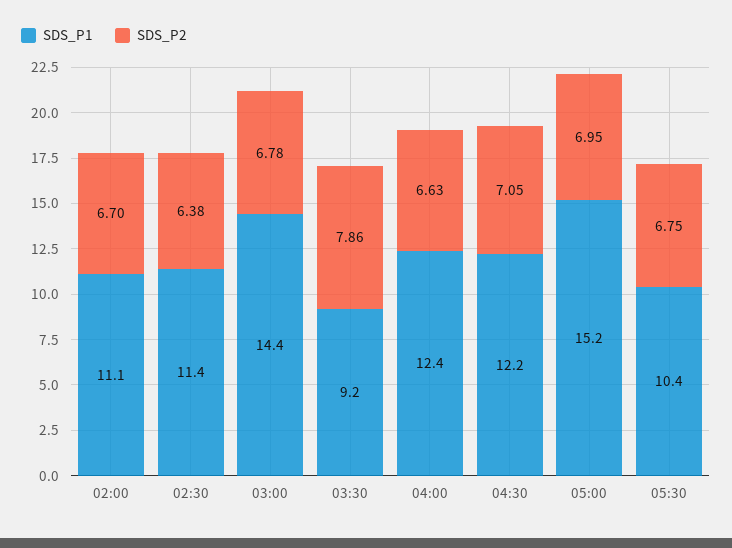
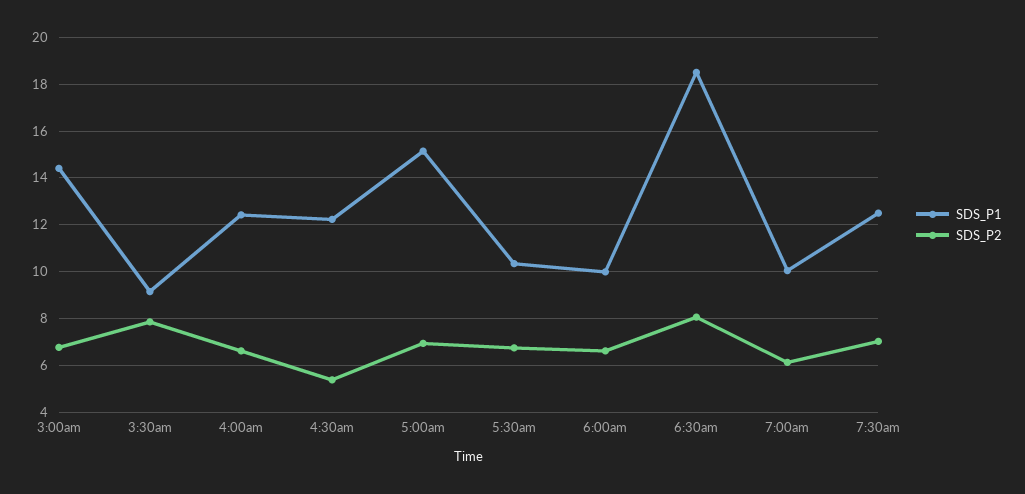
SDS_P1, 02:00: 11.1 -> none
SDS_P2, 02:00: 6.7 -> none
SDS_P1, 02:30: 11.4 -> none
SDS_P2, 02:30: 6.38 -> none
SDS_P2, 04:30: 7.05 -> 5.5
SDS_P1, 6:00am: none -> 10
SDS_P2, 6:00am: none -> 6.5
SDS_P1, 6:30am: none -> 18.5
SDS_P2, 6:30am: none -> 8
SDS_P1, 7:00am: none -> 10
SDS_P2, 7:00am: none -> 6
SDS_P1, 7:30am: none -> 12.5
SDS_P2, 7:30am: none -> 7

